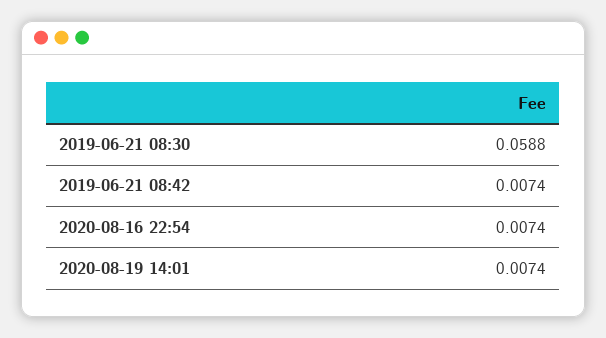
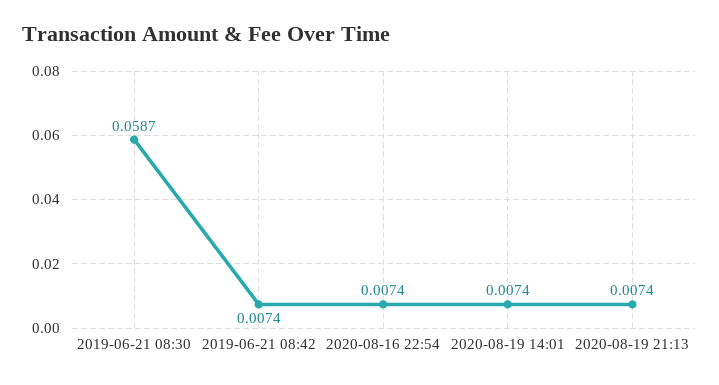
2019-06-21 08:30: 0.0588 -> 0.0587
2020-08-19 21:13: none -> 0.0074

